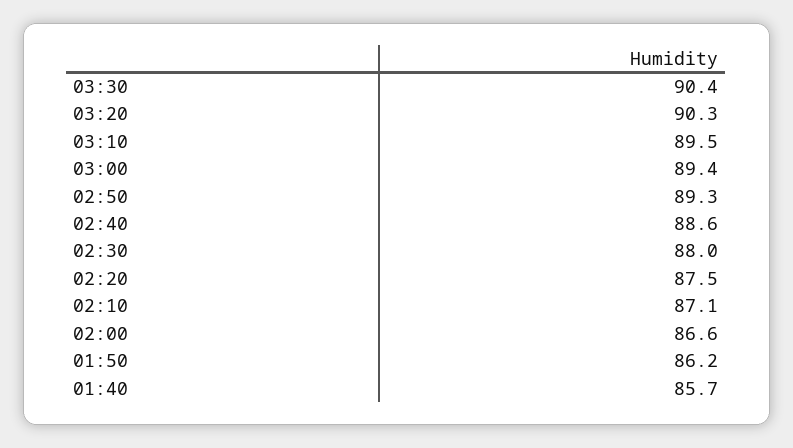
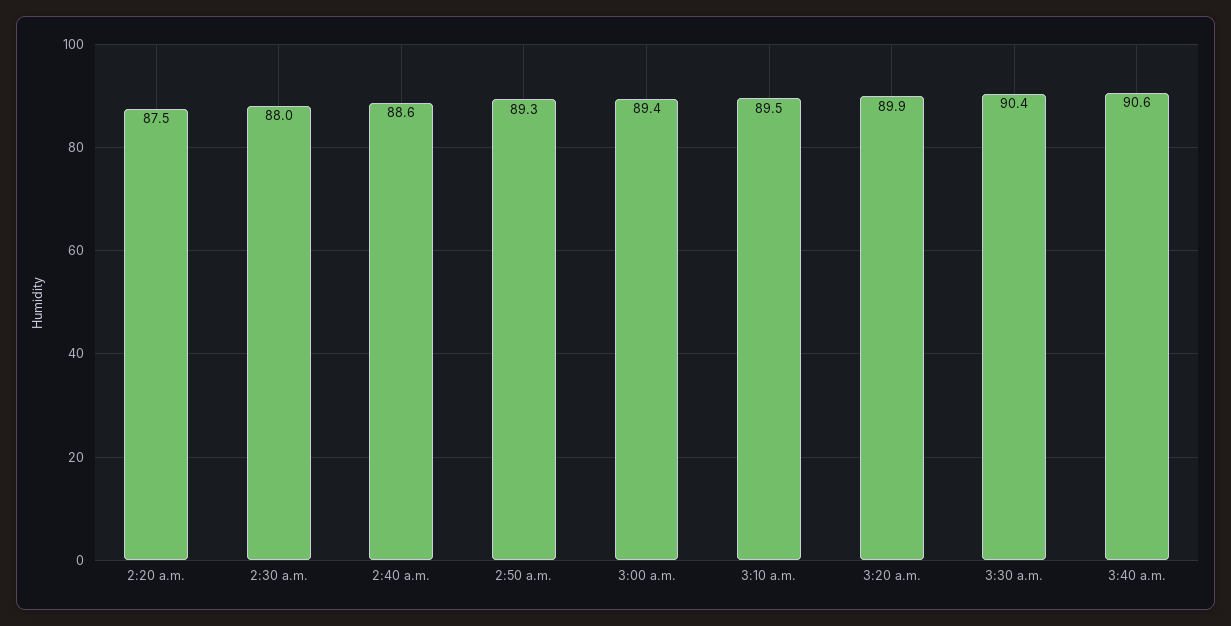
03:20: 90.3 -> 89.9
02:10: 87.1 -> none
02:00: 86.6 -> none
01:50: 86.2 -> none
01:40: 85.7 -> none
3:40 a.m.: none -> 90.6

